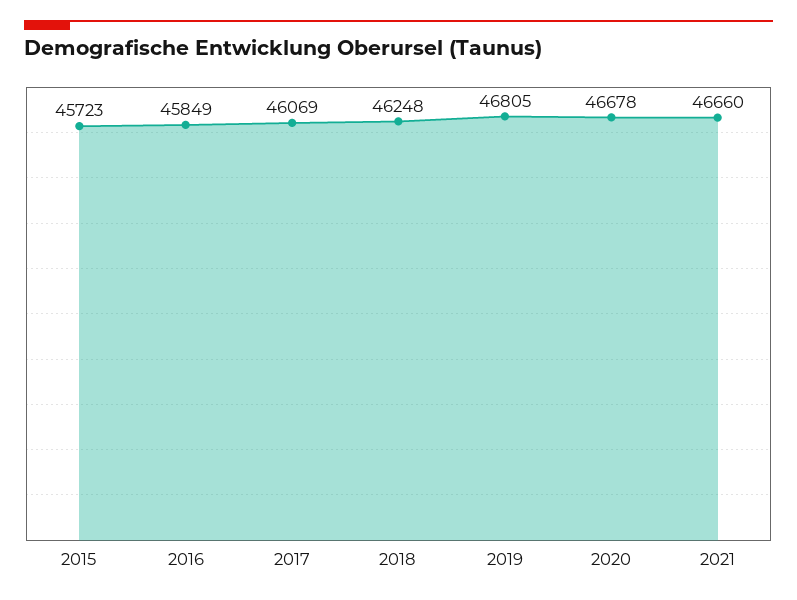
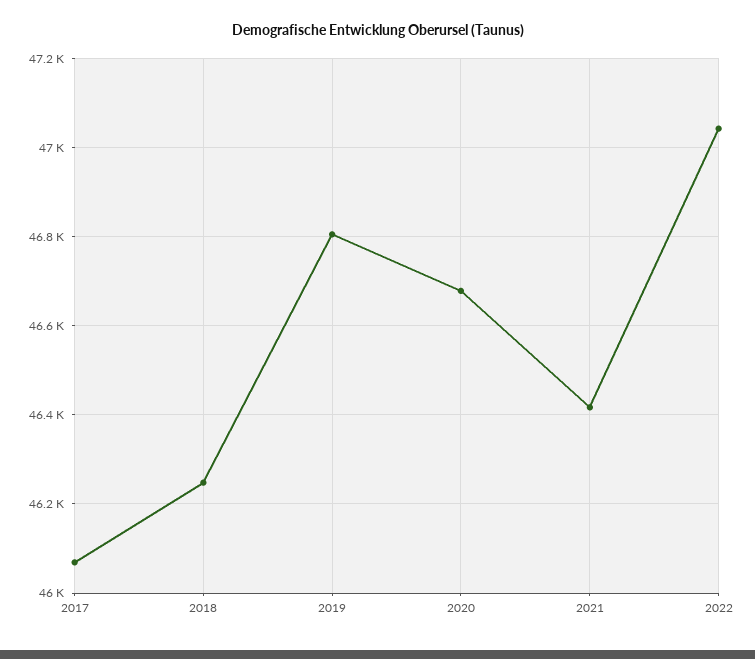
2015: 45723 -> none
2016: 45849 -> none
2021: 46660 -> 46420
2022: none -> 47040

